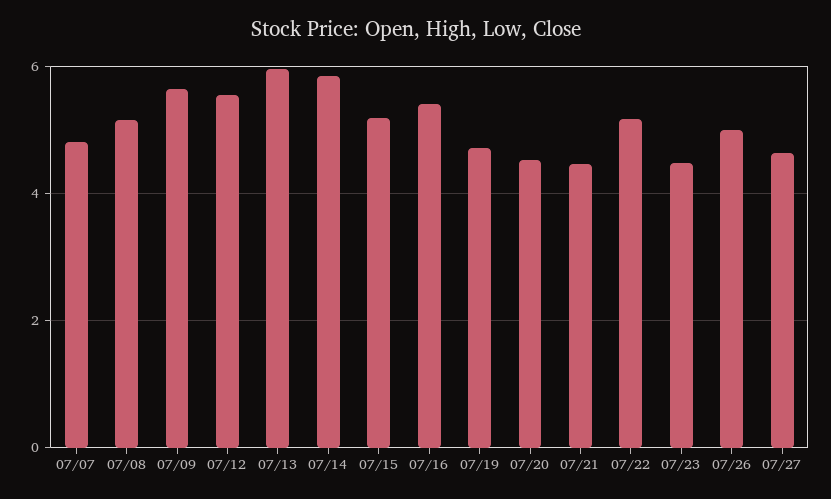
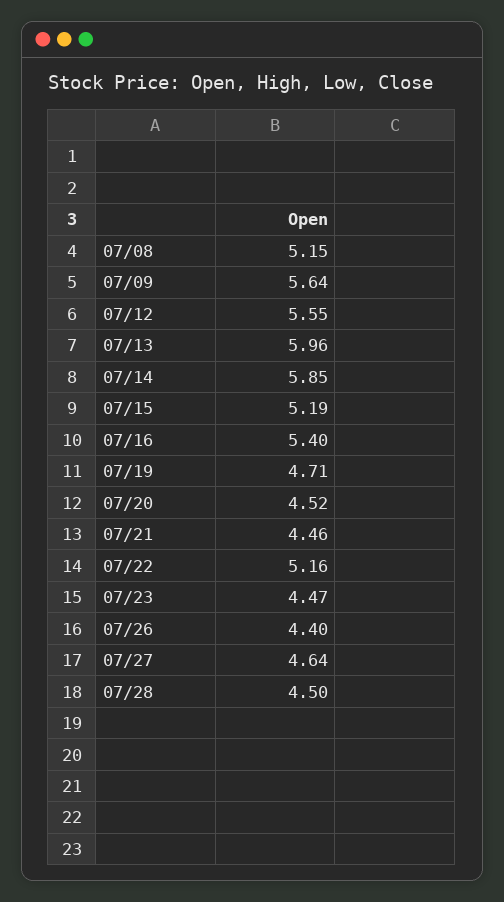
07/07: 4.8 -> none
07/26: 5 -> 4.4
07/28: none -> 4.5

